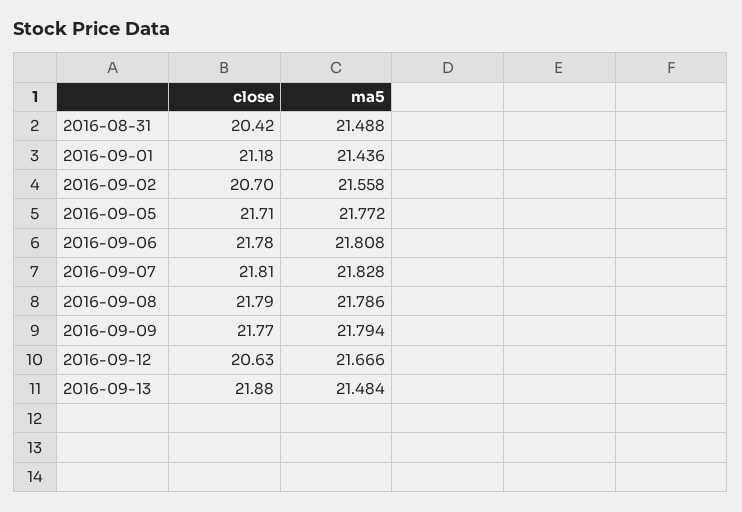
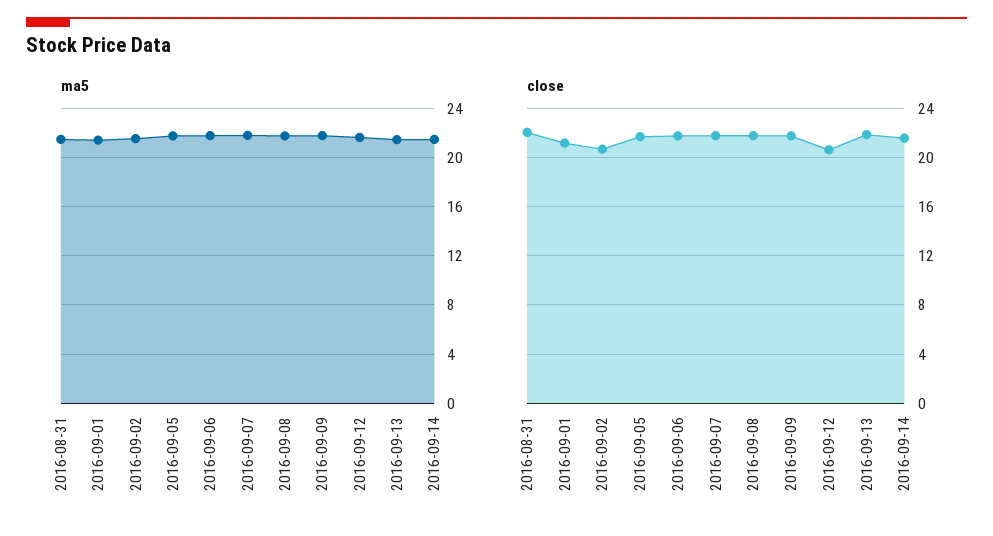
close, 2016-08-31: 20.42 -> 22
ma5, 2016-09-14: none -> 21.5
close, 2016-09-14: none -> 21.5

